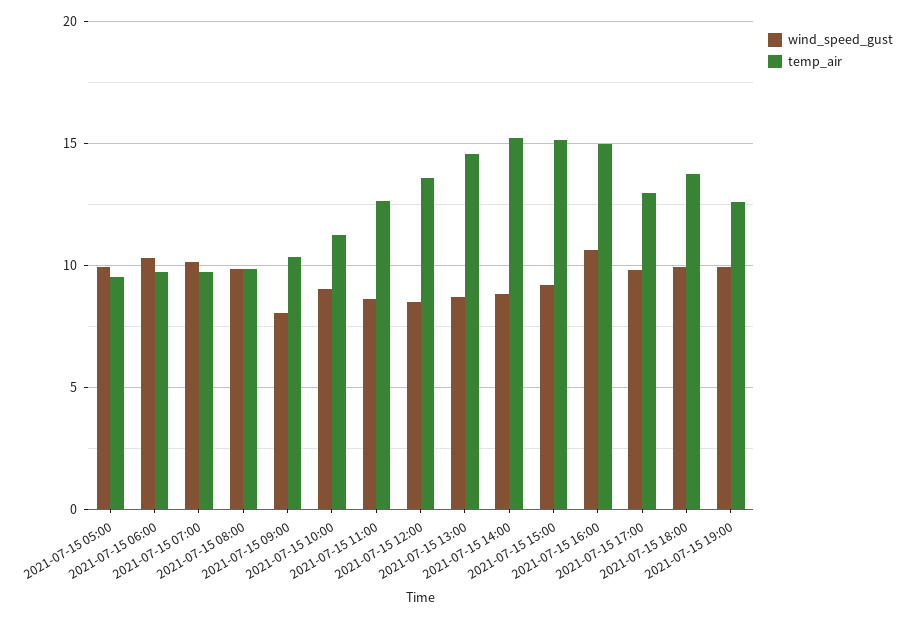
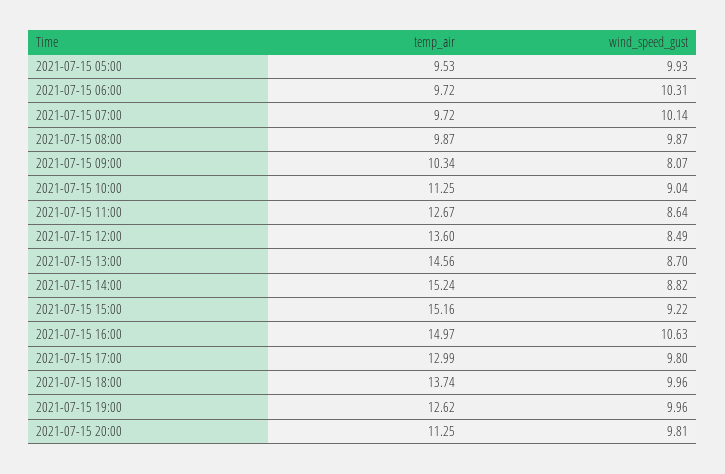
temp_air, 2021-07-15 20:00: none -> 11.25
wind_speed_gust, 2021-07-15 20:00: none -> 9.81

